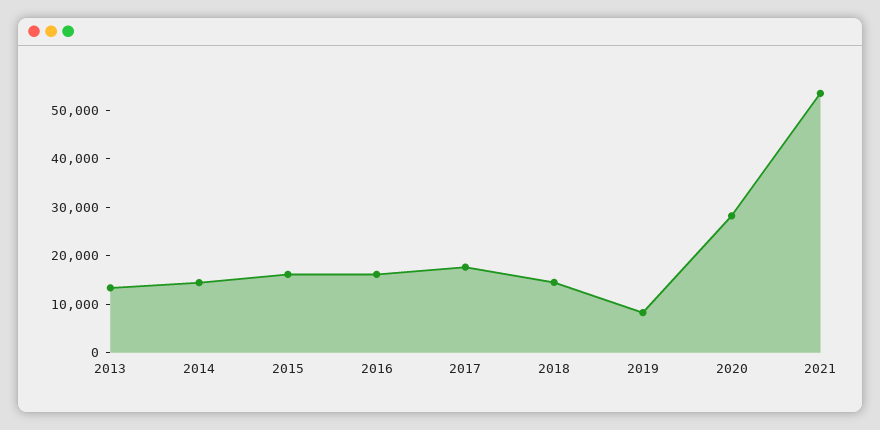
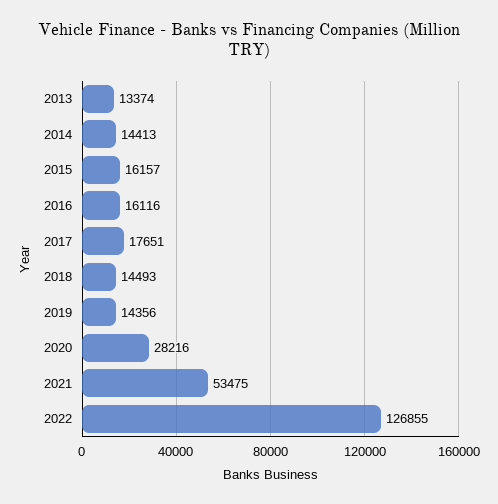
2019: 8000 -> 14356
2022: none -> 126855

